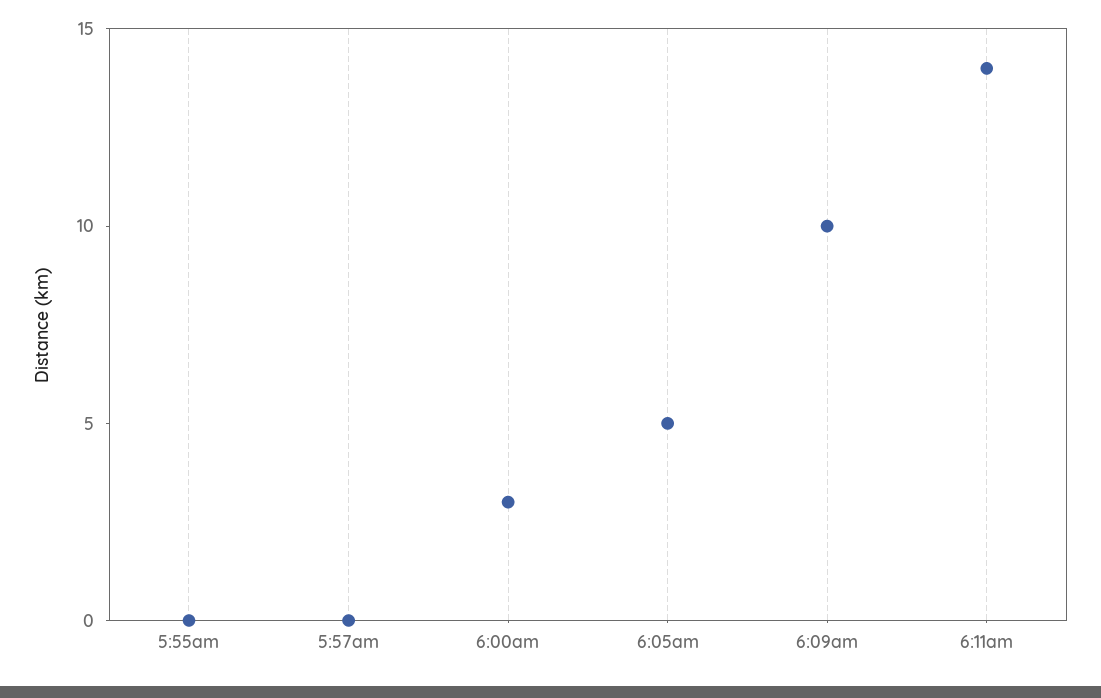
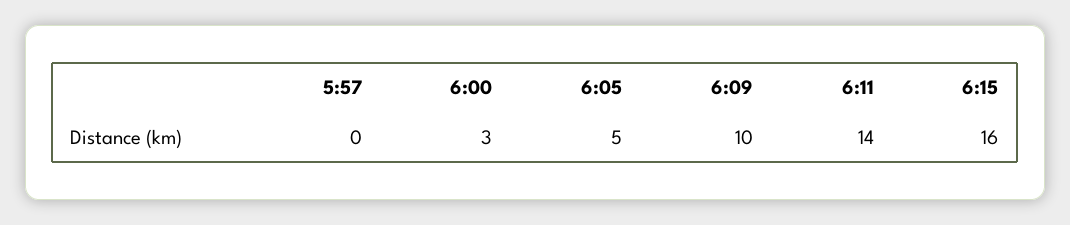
5:55am: 0 -> none
6:15: none -> 16

